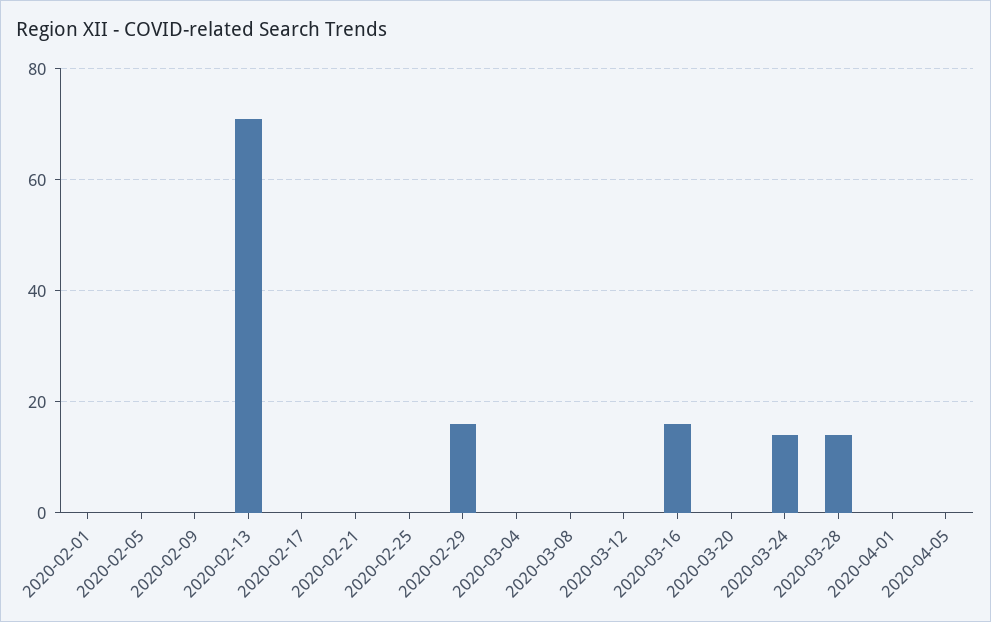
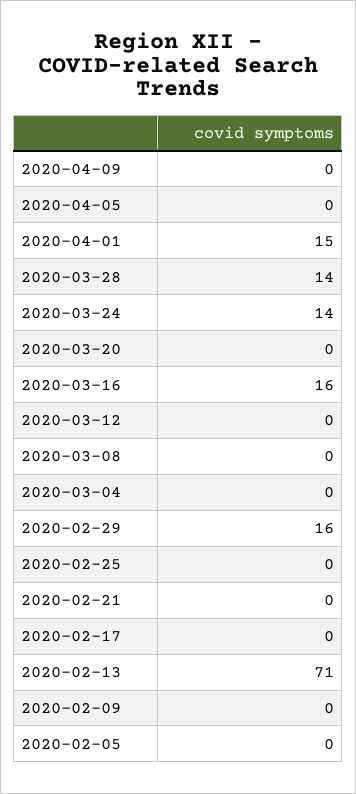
2020-02-01: 0 -> none
2020-04-01: 0 -> 15
2020-04-09: none -> 0

